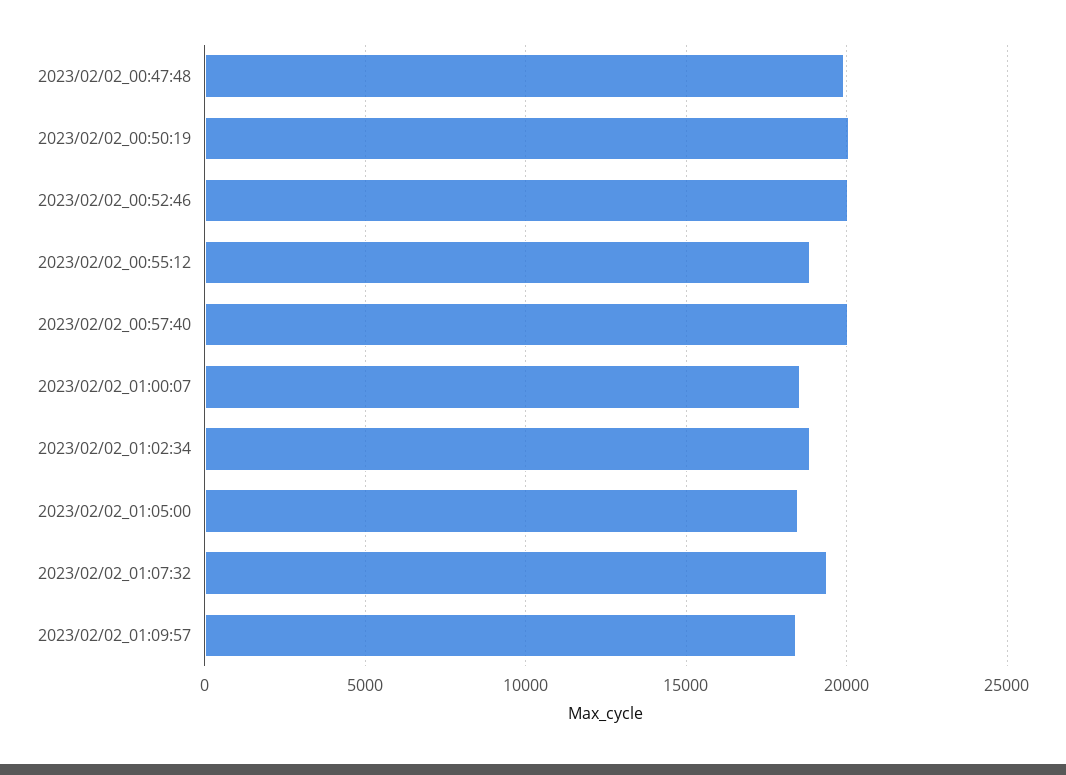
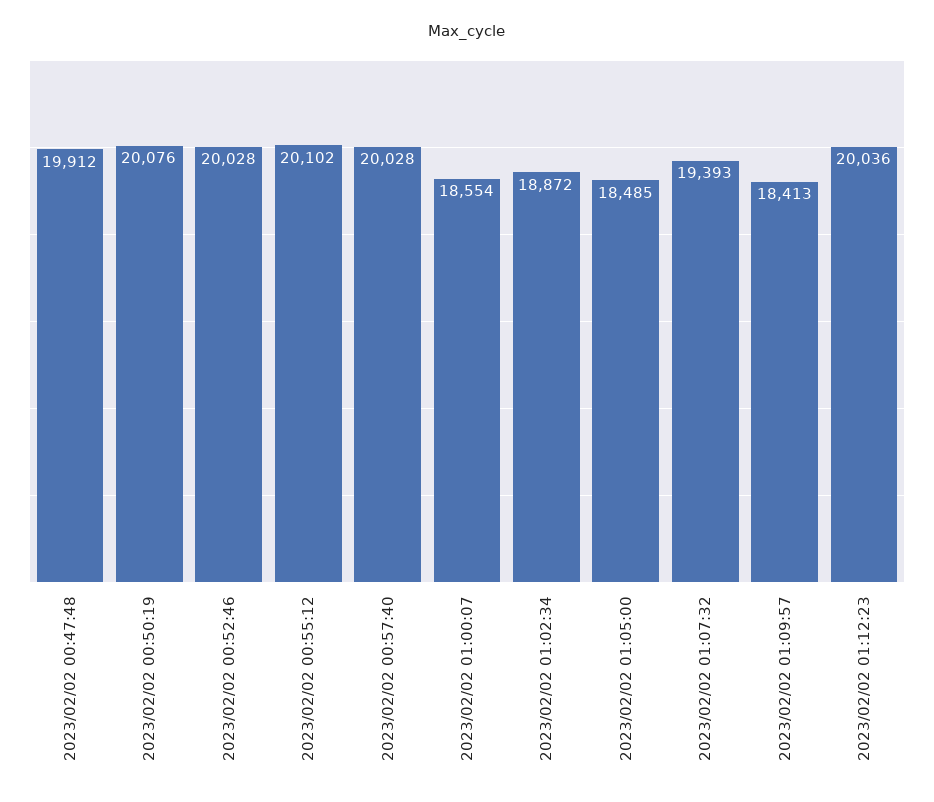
2023/02/02_00:55:12: 19000 -> 20102
2023/02/02 01:12:23: none -> 20036

